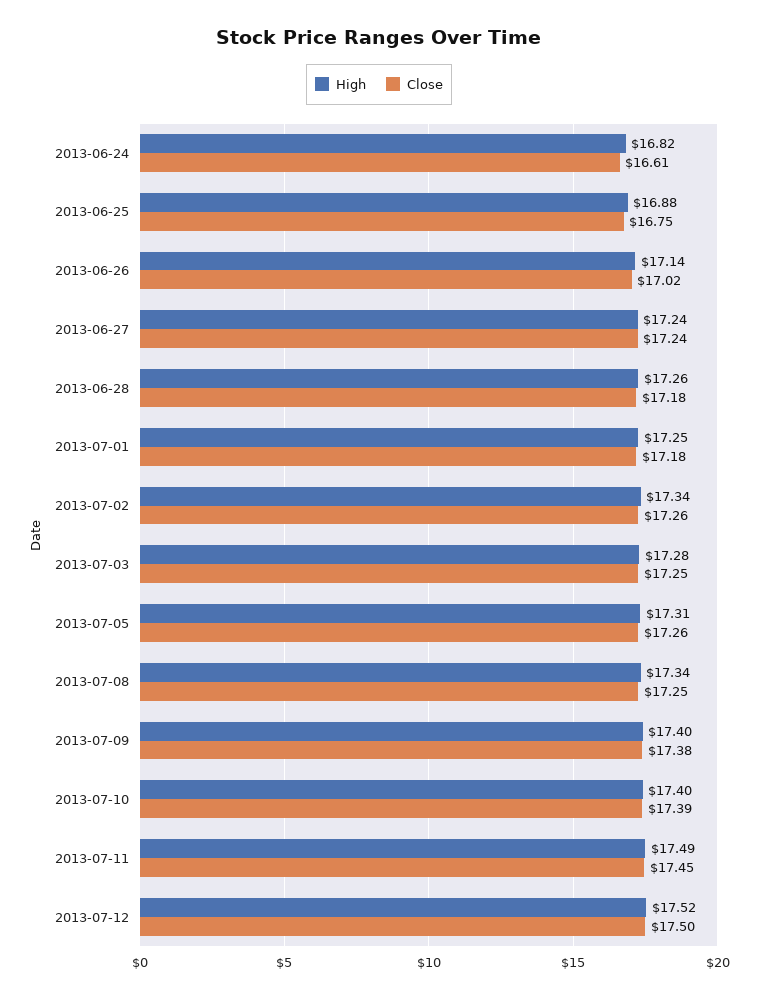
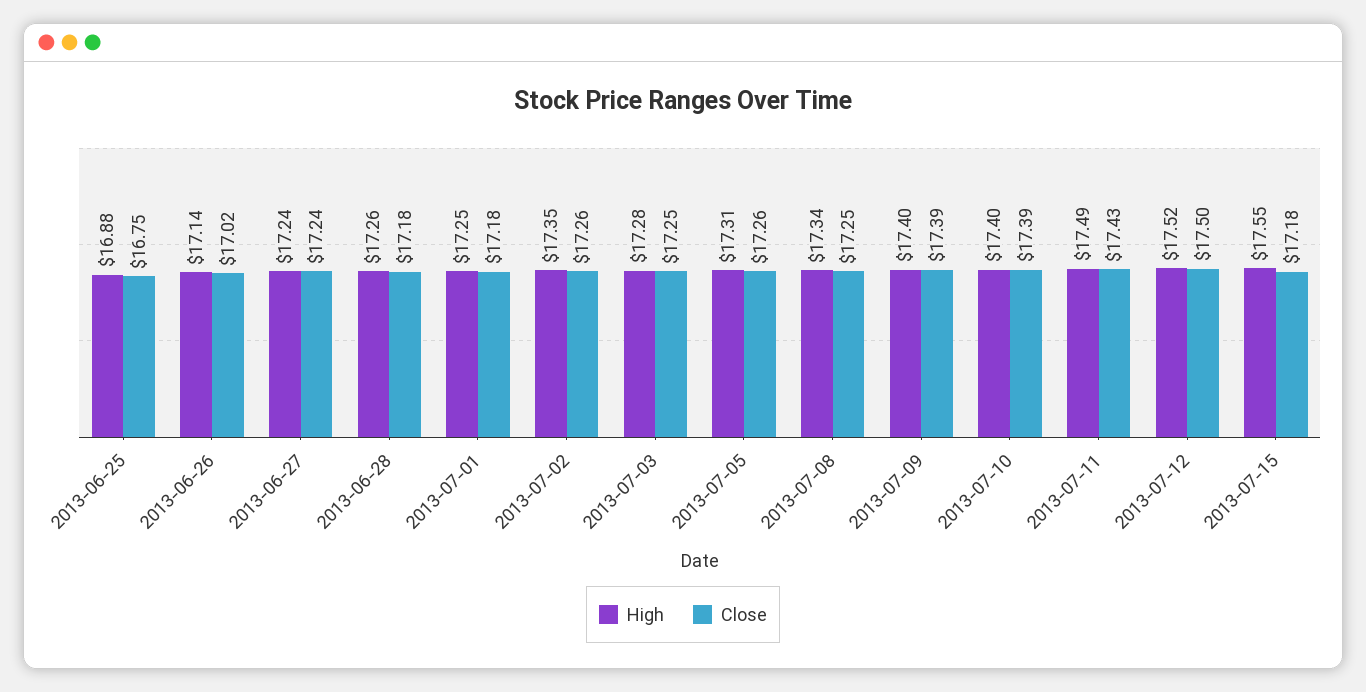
High, 2013-06-24: 16.82 -> none
Close, 2013-06-24: 16.61 -> none
High, 2013-07-02: 17.34 -> 17.35
Close, 2013-07-09: 17.38 -> 17.39
Close, 2013-07-11: 17.45 -> 17.43
High, 2013-07-15: none -> 17.55
Close, 2013-07-15: none -> 17.18

